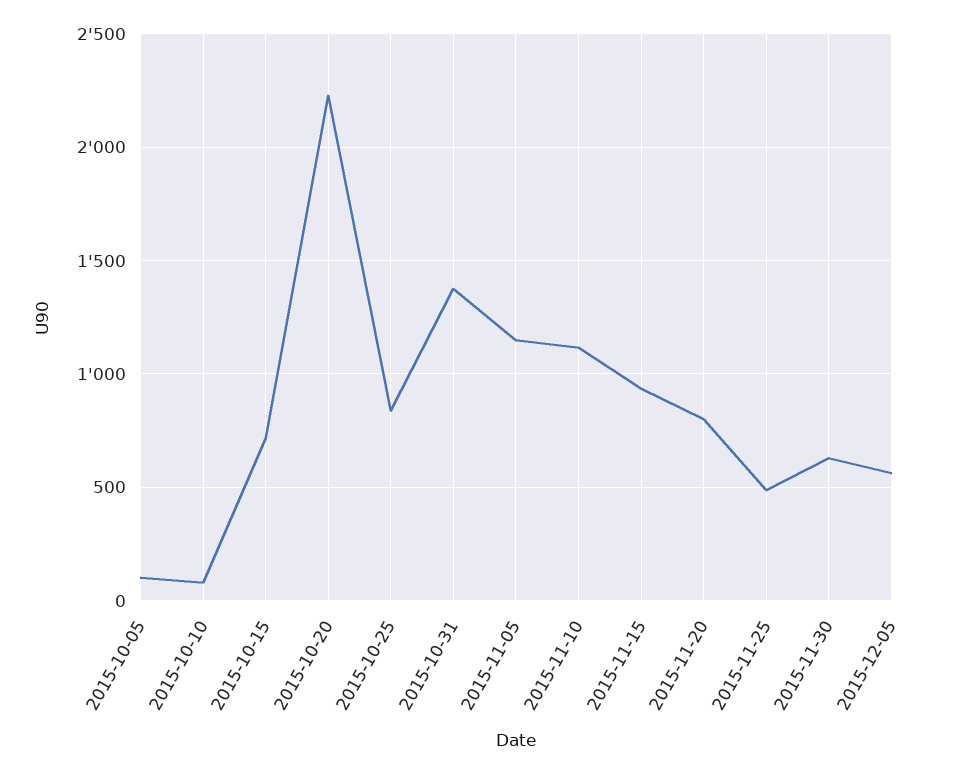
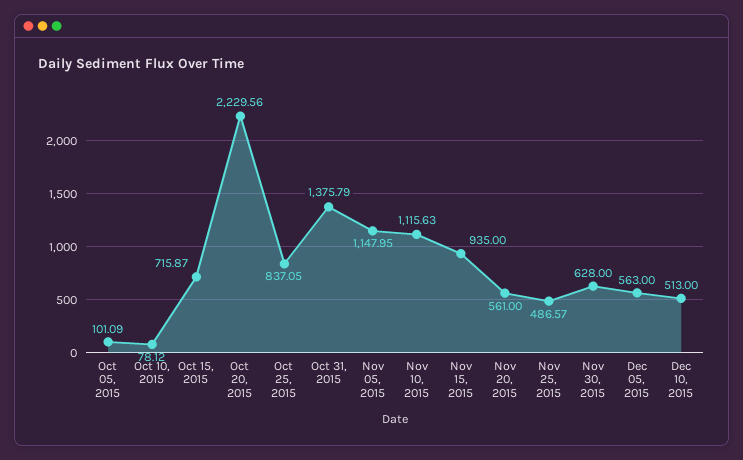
2015-11-20: 800 -> 561
Dec 10, 2015: none -> 513

